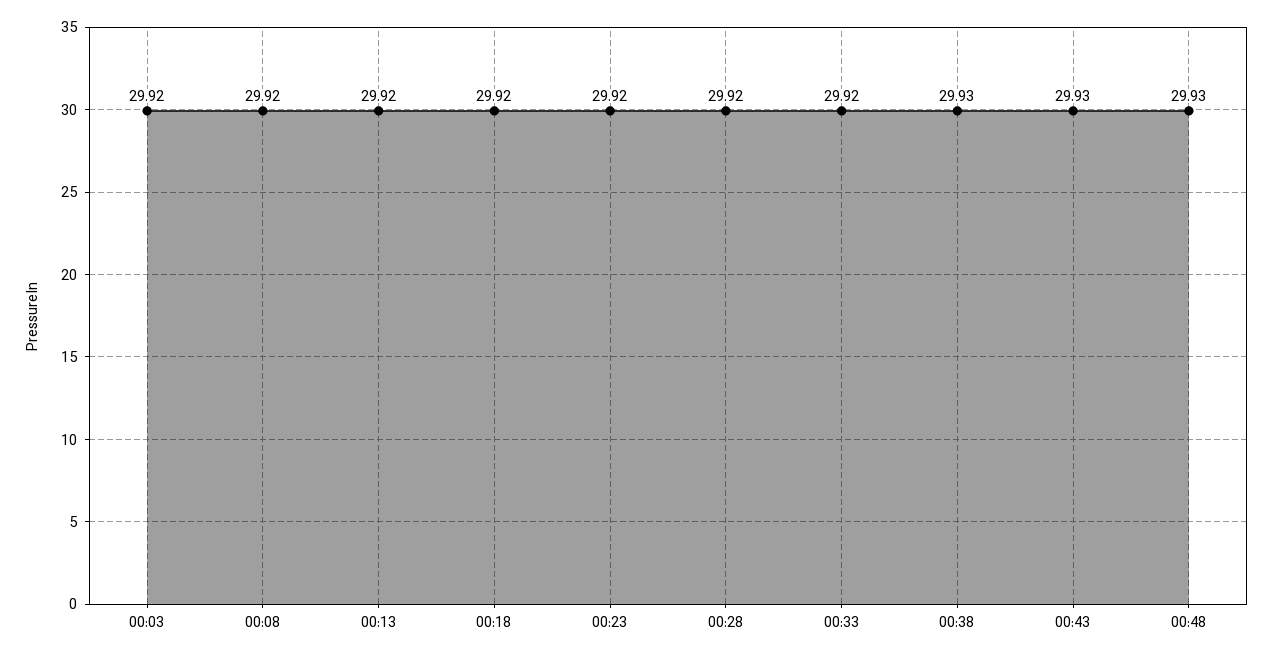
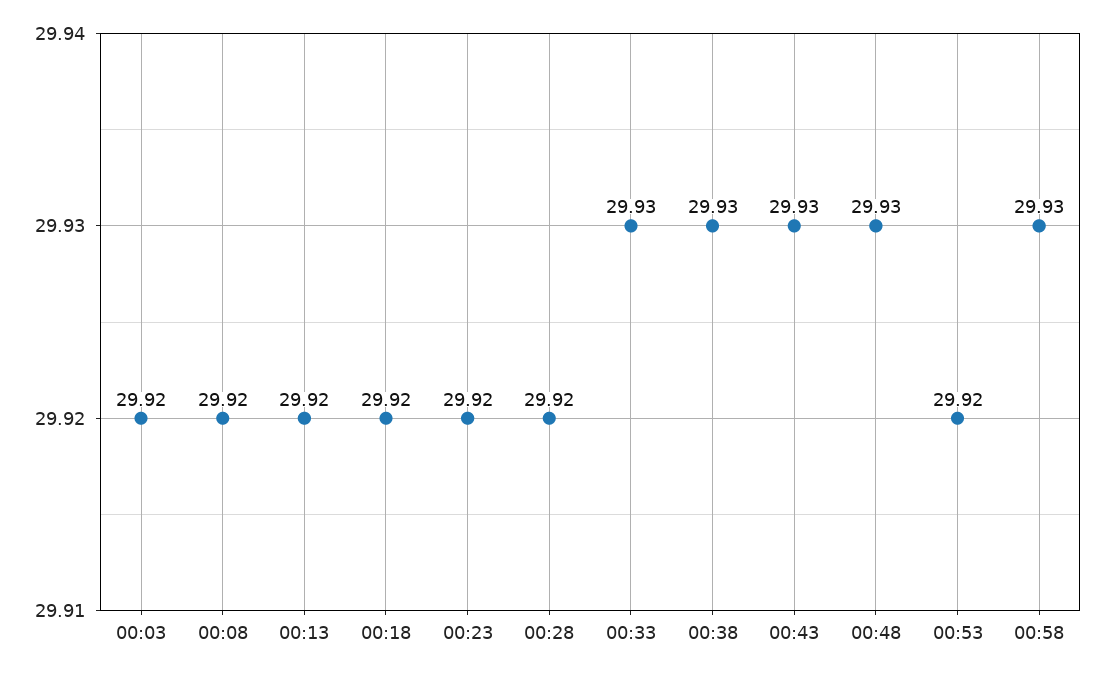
00:33: 29.92 -> 29.93
00:53: none -> 29.92
00:58: none -> 29.93

